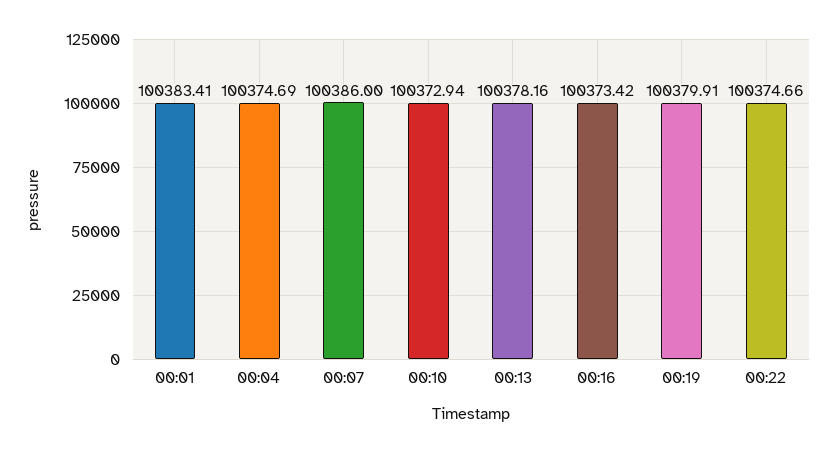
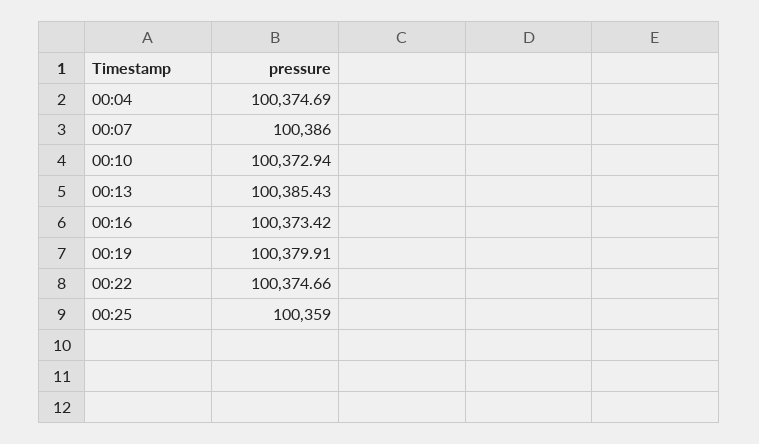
00:01: 100383.41 -> none
00:13: 100378.16 -> 100385.43
00:25: none -> 100359

